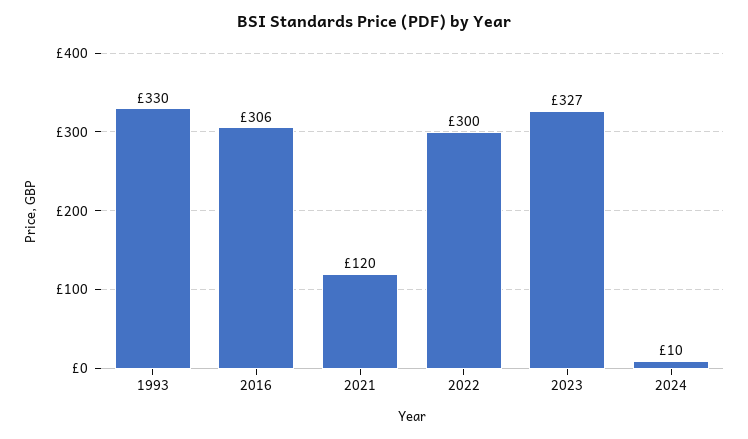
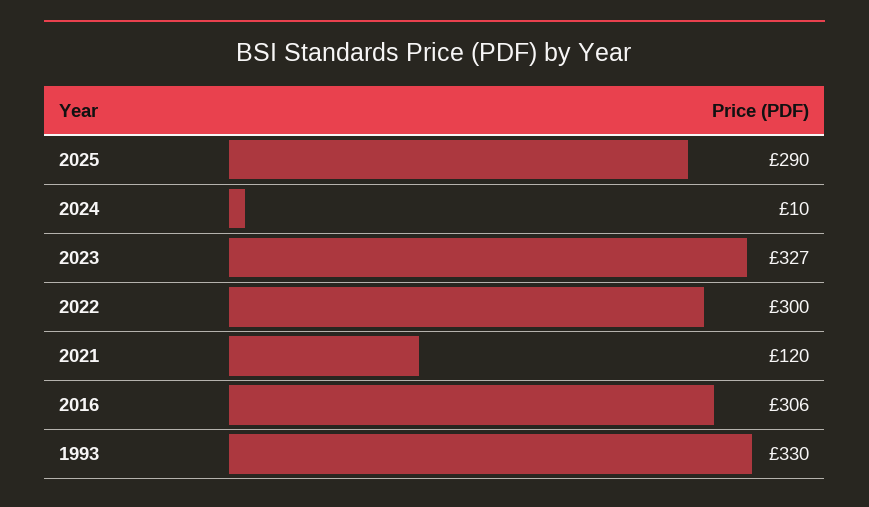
2025: none -> 290

